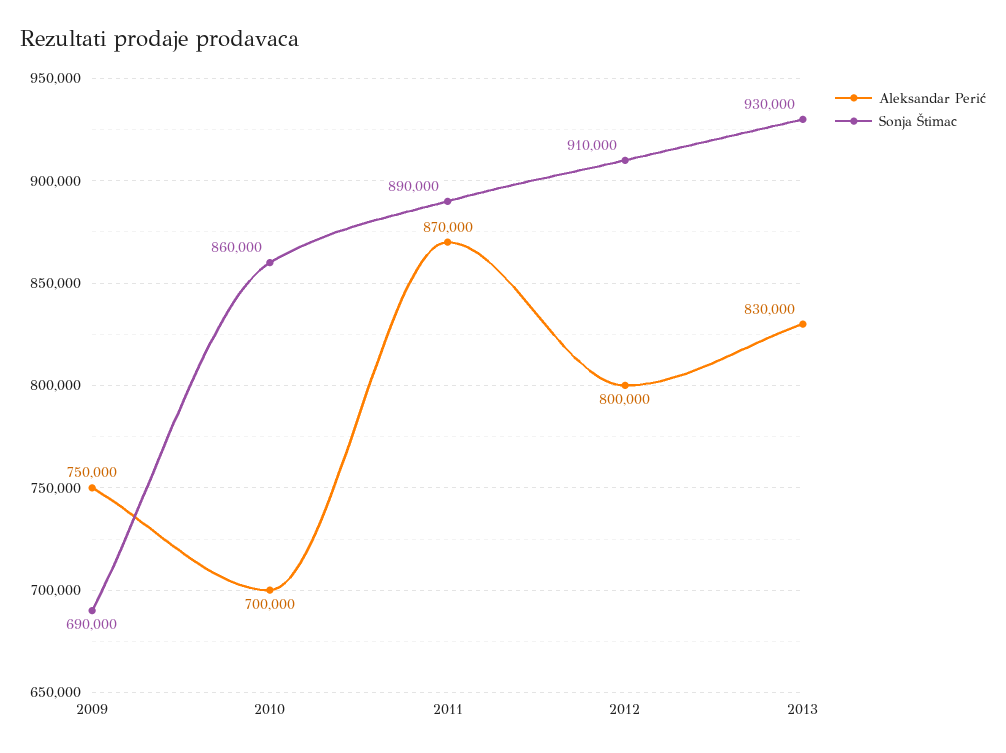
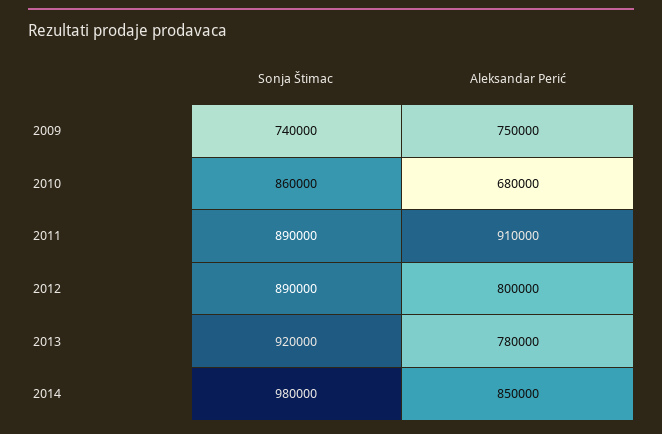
Sonja Štimac, 2009: 690000 -> 740000
Aleksandar Perić, 2010: 700000 -> 680000
Aleksandar Perić, 2011: 870000 -> 910000
Sonja Štimac, 2012: 910000 -> 890000
Aleksandar Perić, 2013: 830000 -> 780000
Sonja Štimac, 2013: 930000 -> 920000
Sonja Štimac, 2014: none -> 980000
Aleksandar Perić, 2014: none -> 850000

